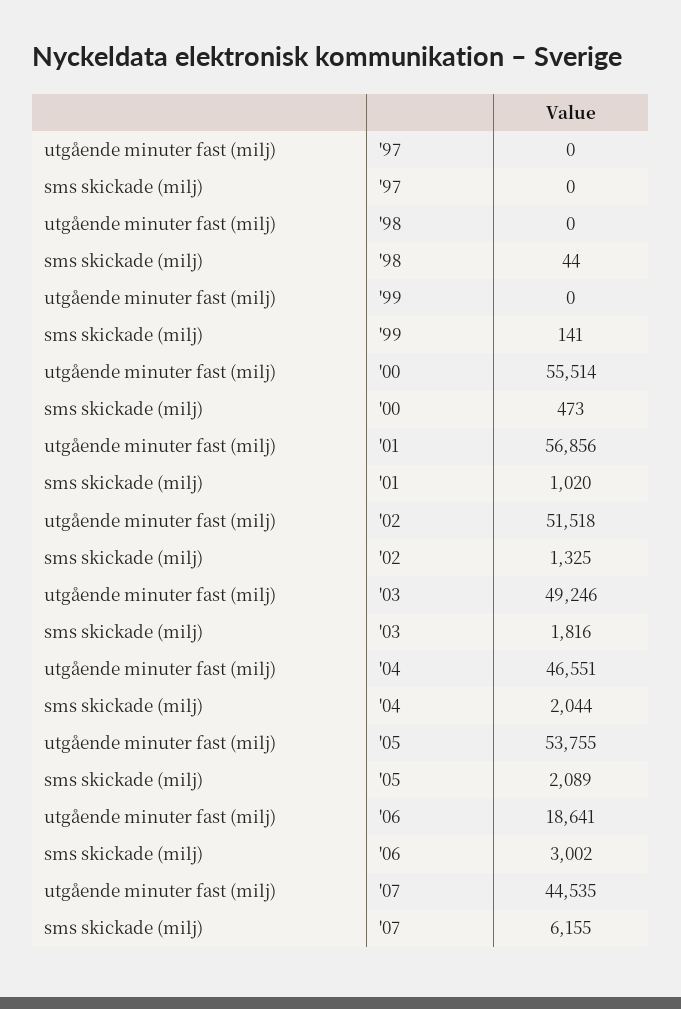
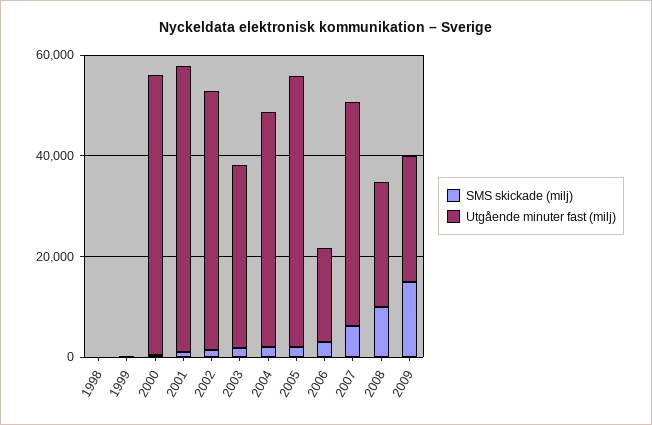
utgående minuter fast (milj), '97: 0 -> none
sms skickade (milj), '97: 0 -> none
utgående minuter fast (milj), '03: 49246 -> 35000
sms skickade (milj), 2008: none -> 10000
utgående minuter fast (milj), 2008: none -> 25000
sms skickade (milj), 2009: none -> 15000
utgående minuter fast (milj), 2009: none -> 25000

